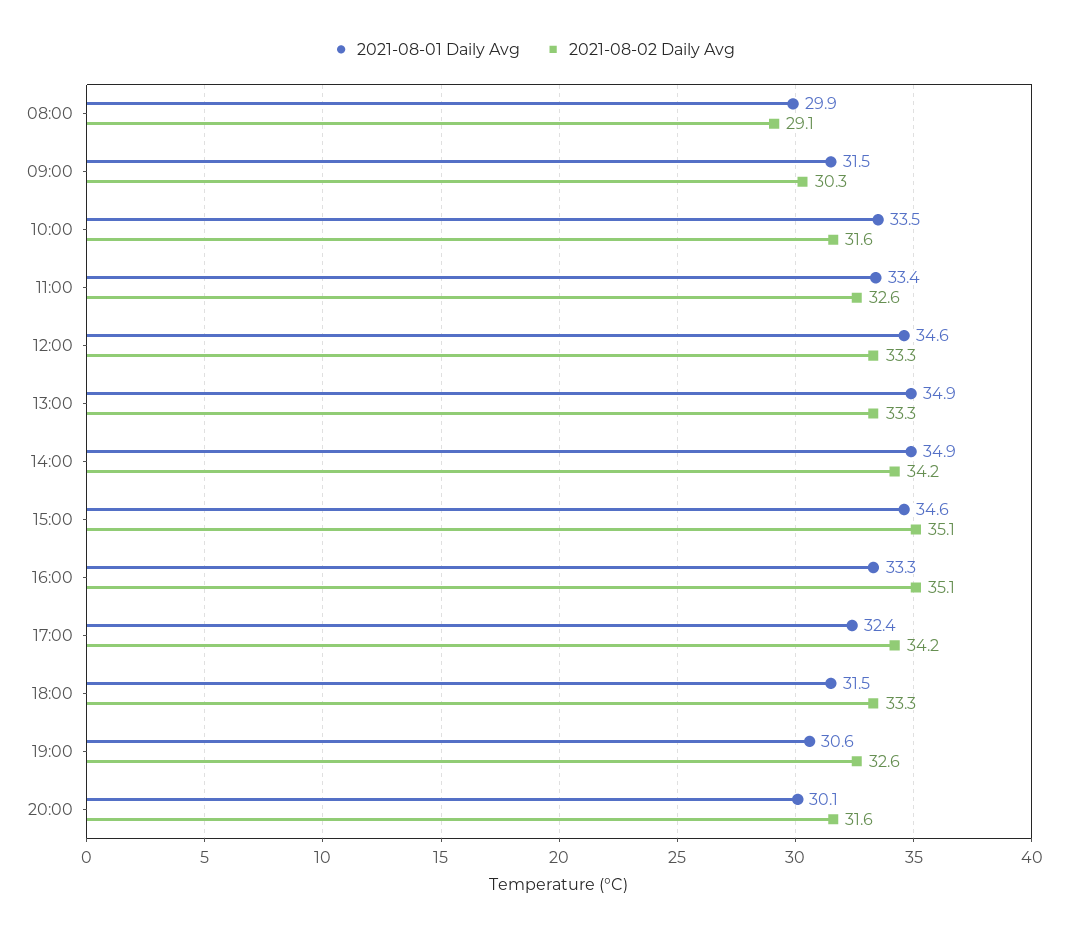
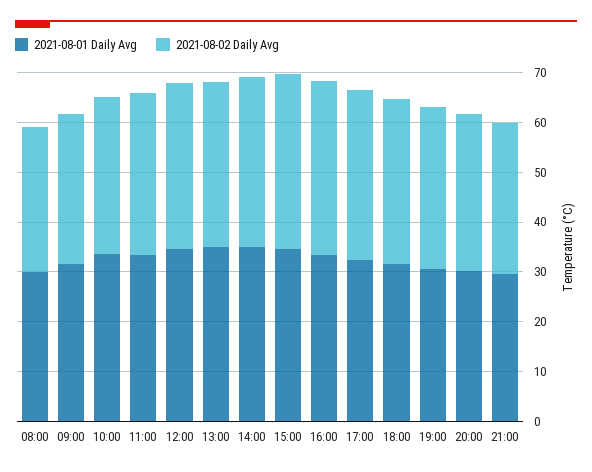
2021-08-01 Daily Avg, 21:00: none -> 30
2021-08-02 Daily Avg, 21:00: none -> 30

